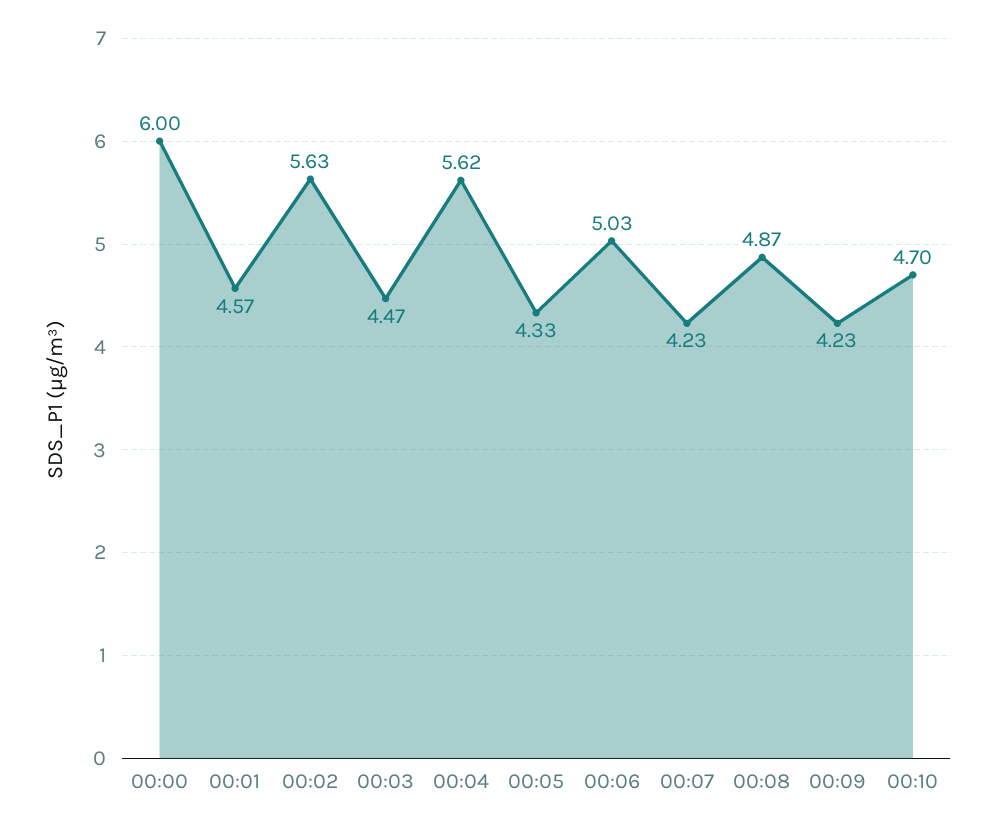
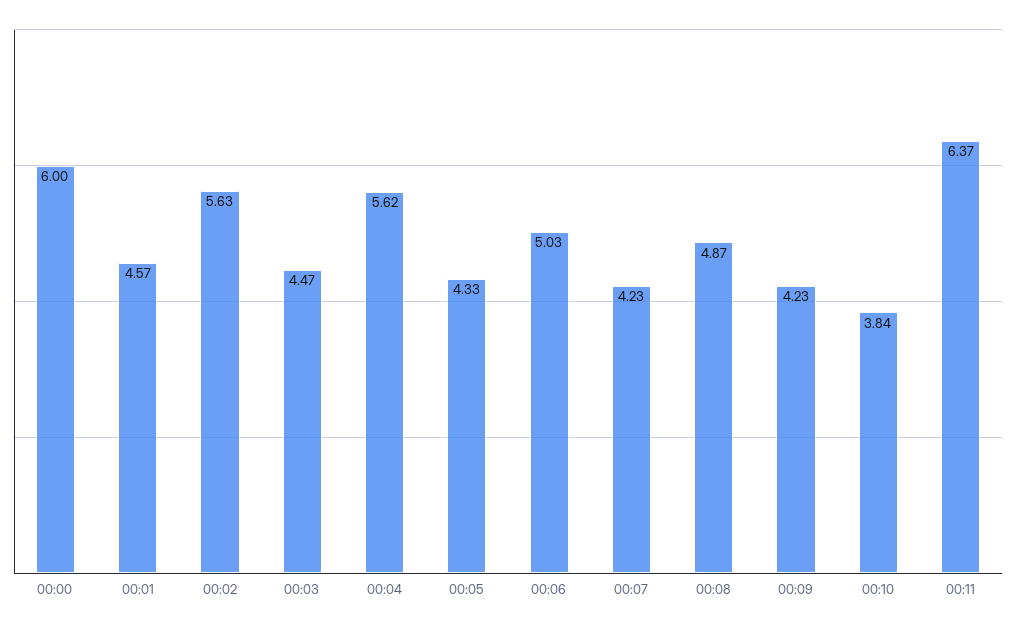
00:10: 4.7 -> 3.84
00:11: none -> 6.37

